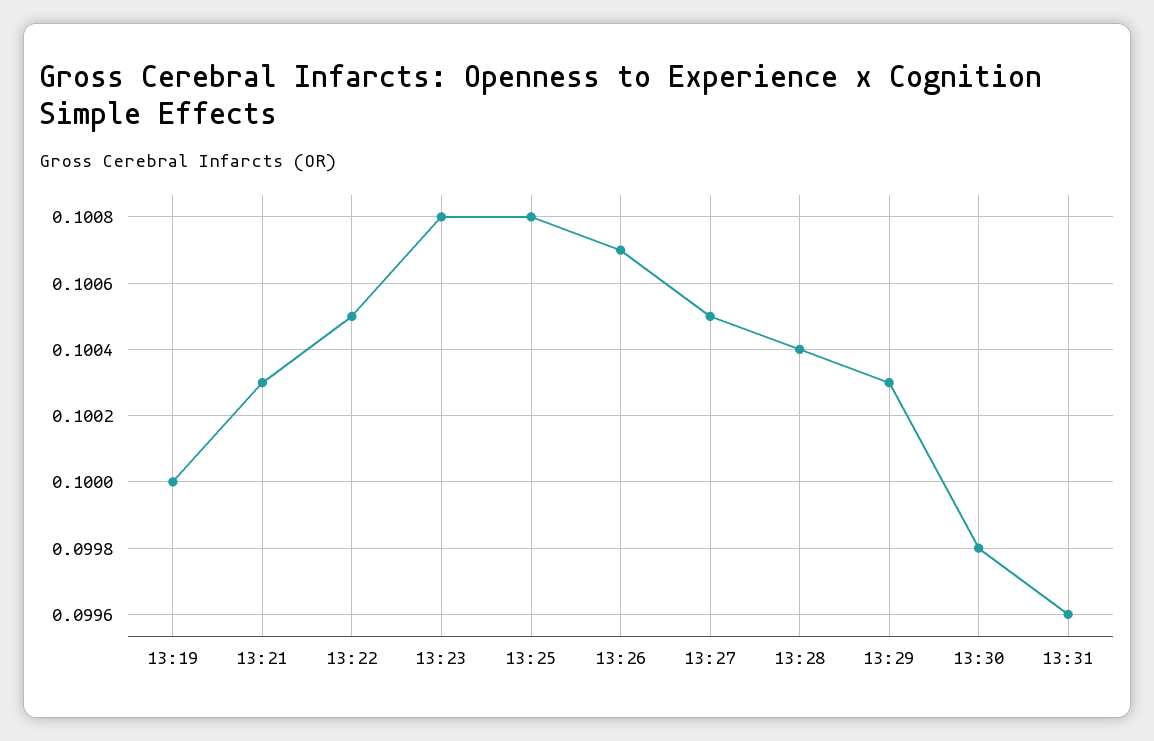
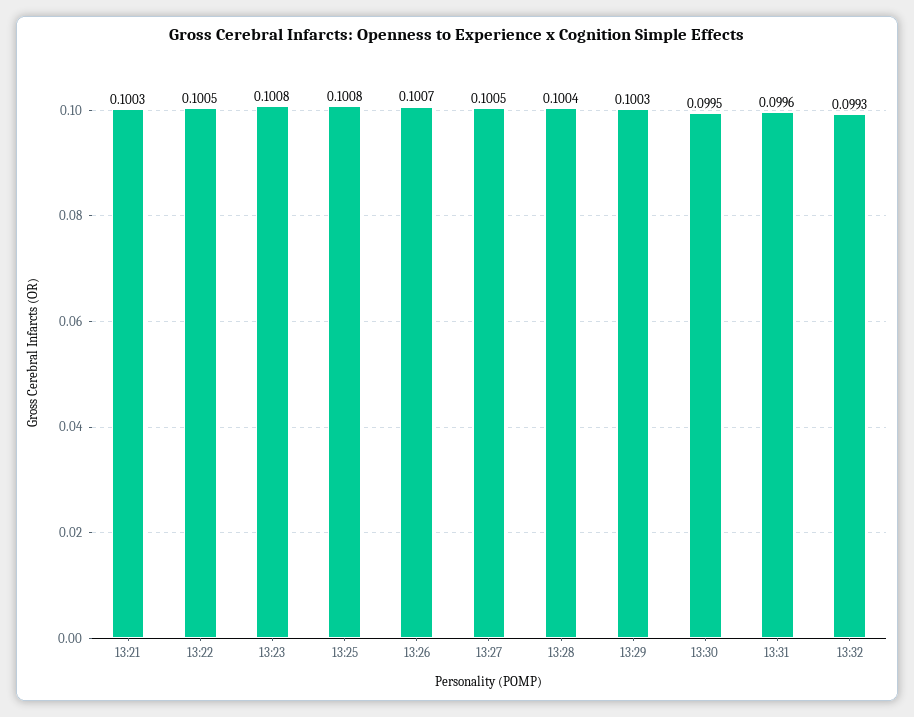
13:19: 0.1 -> none
13:30: 0.0998 -> 0.0995
13:32: none -> 0.0993

